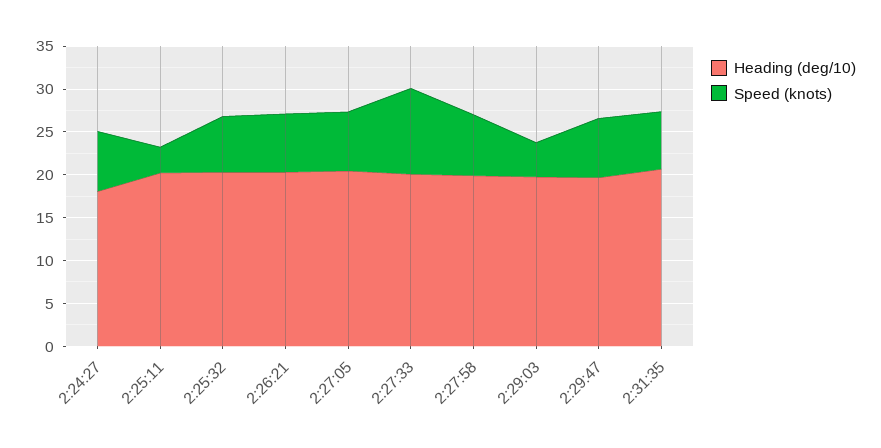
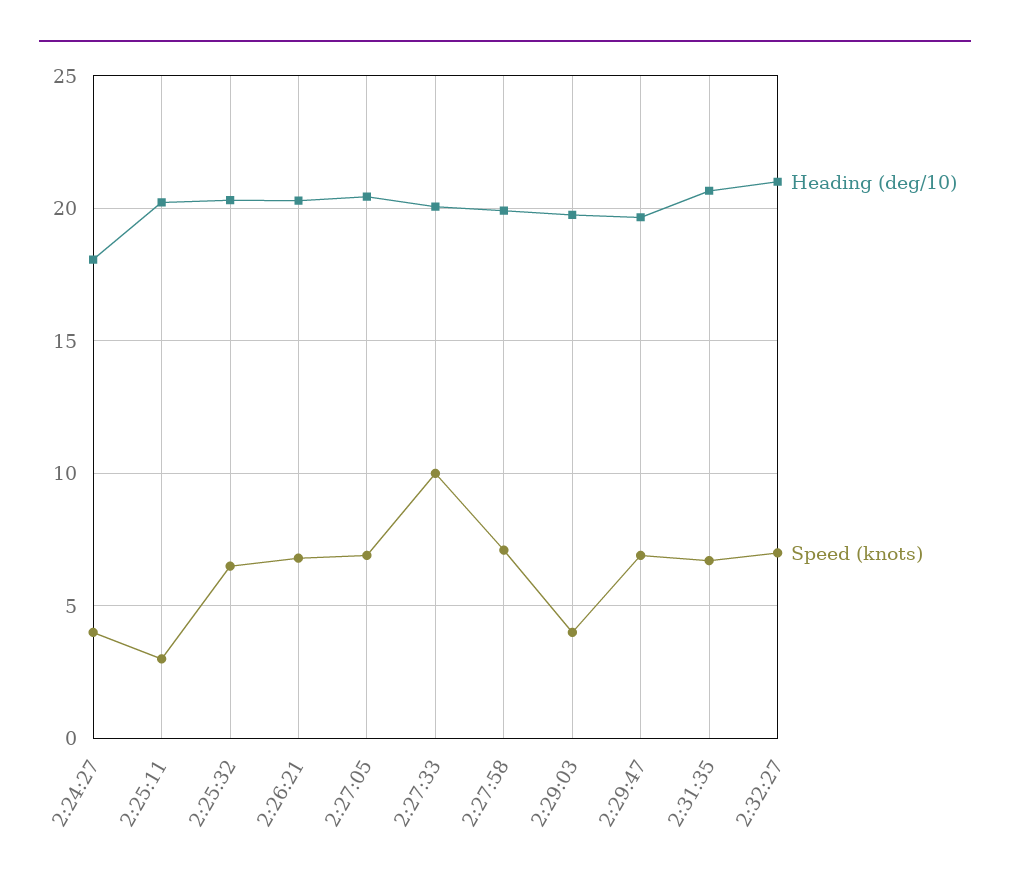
Speed (knots), 2:24:27: 7 -> 4
Heading (deg/10), 2:32:27: none -> 21
Speed (knots), 2:32:27: none -> 7

